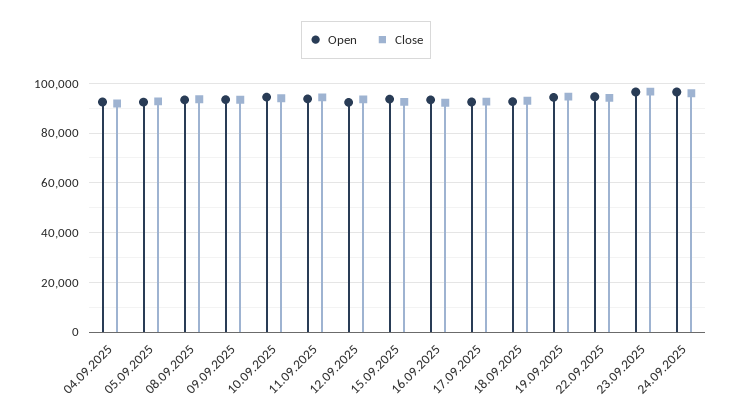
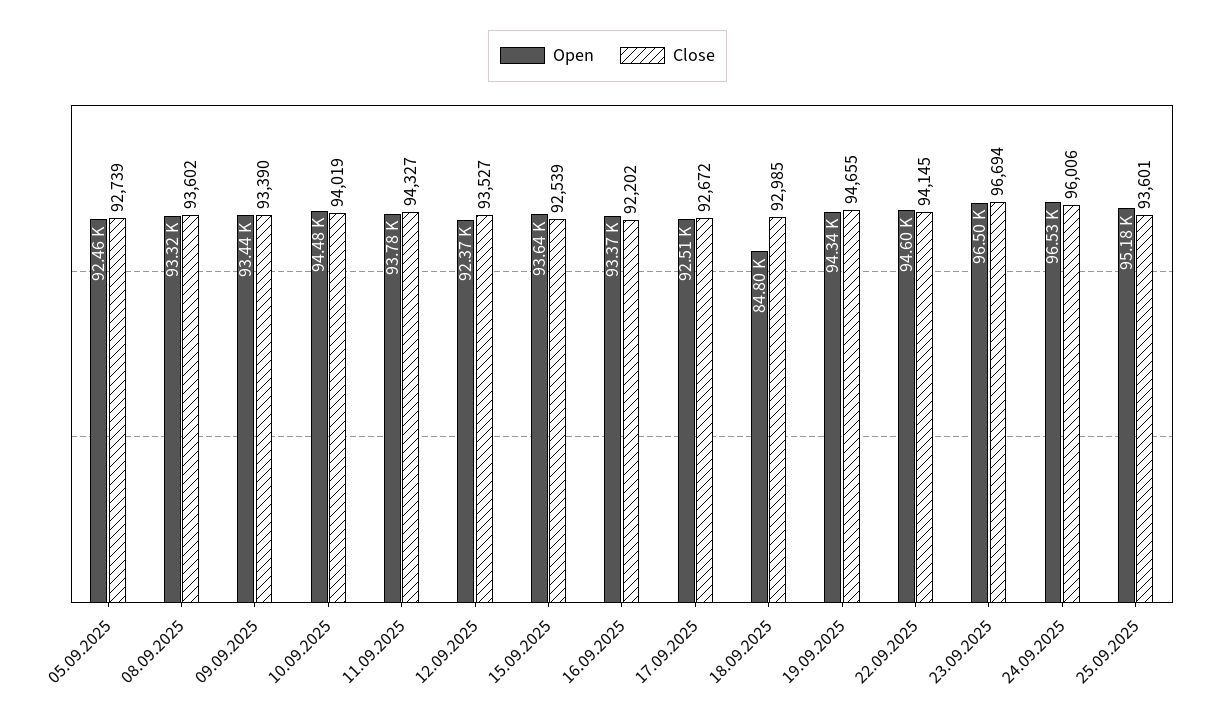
Open, 04.09.2025: 92500 -> none
Close, 04.09.2025: 92500 -> none
Open, 18.09.2025: 92500 -> 84800
Open, 25.09.2025: none -> 95180
Close, 25.09.2025: none -> 93601

